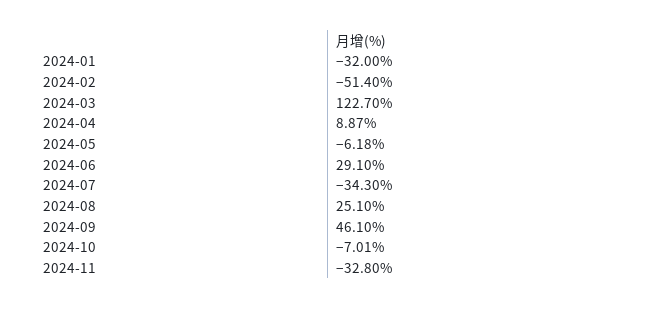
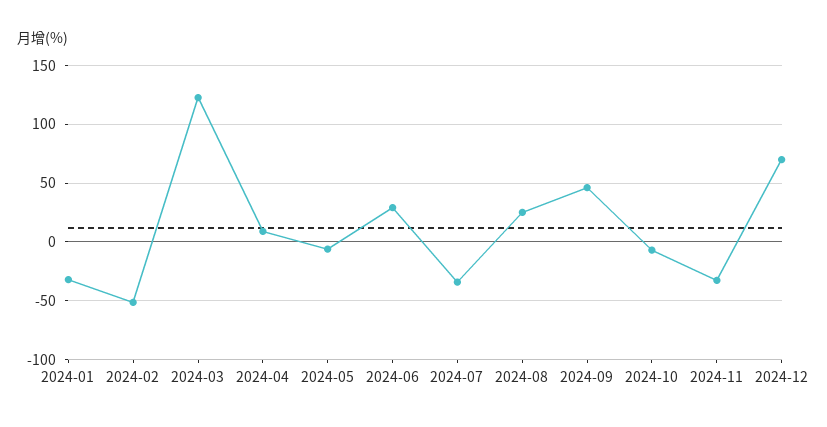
2024-12: none -> 70

